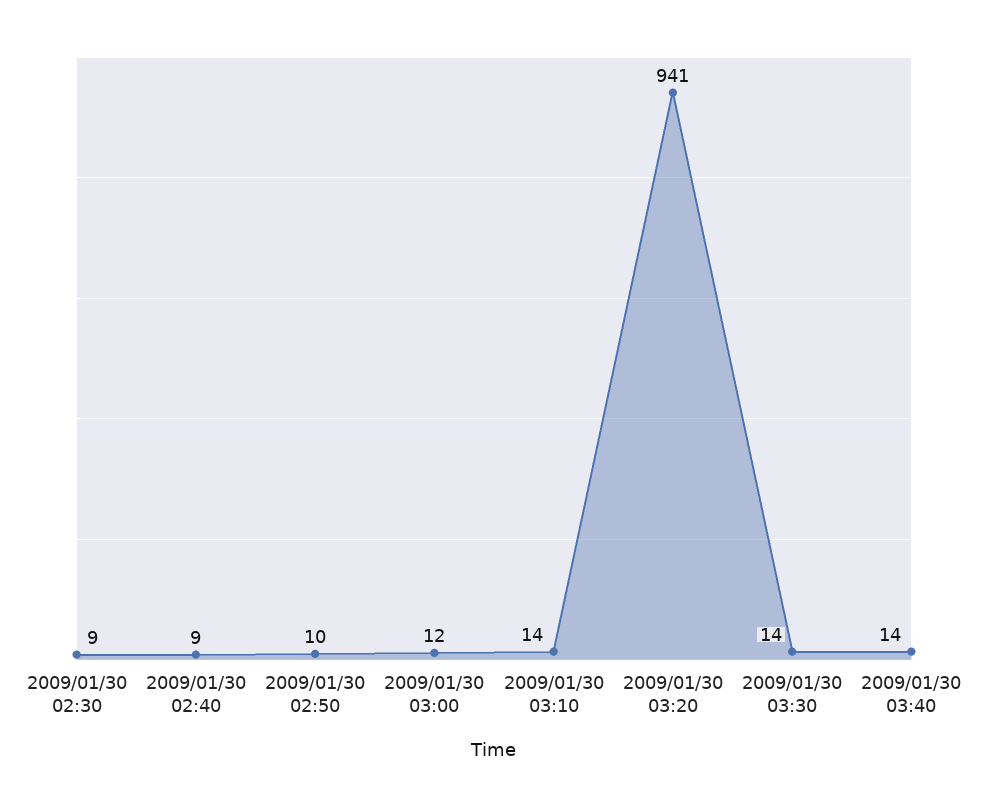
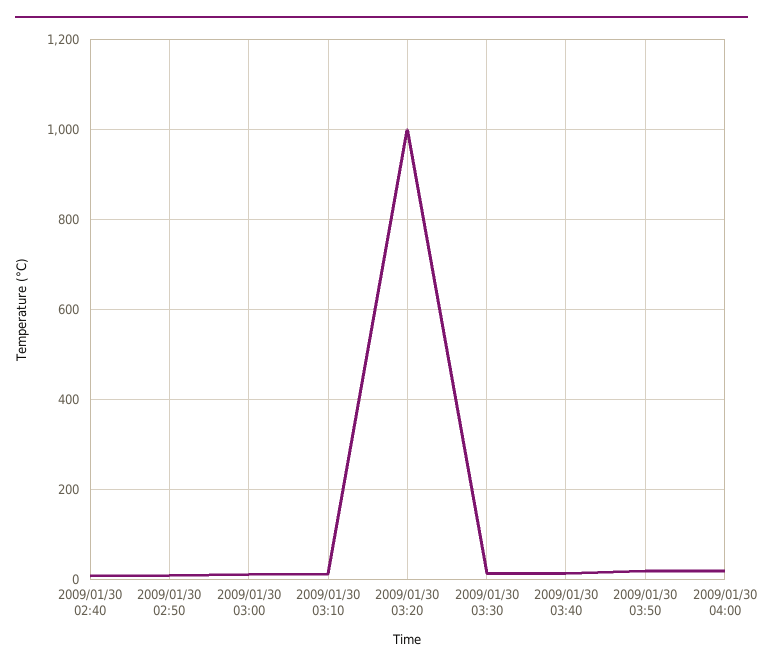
2009/01/30 02:30: 9 -> none
2009/01/30 03:20: 941 -> 1000
2009/01/30 03:50: none -> 20
2009/01/30 04:00: none -> 20

